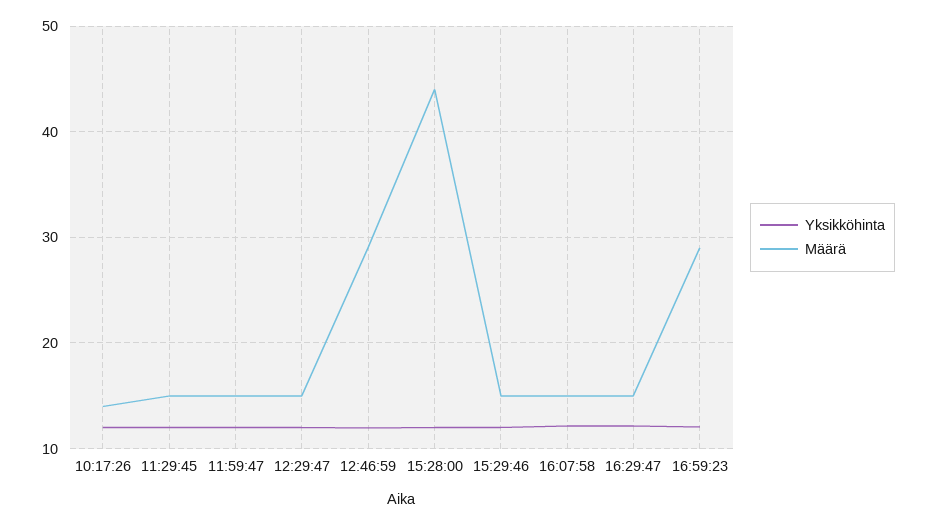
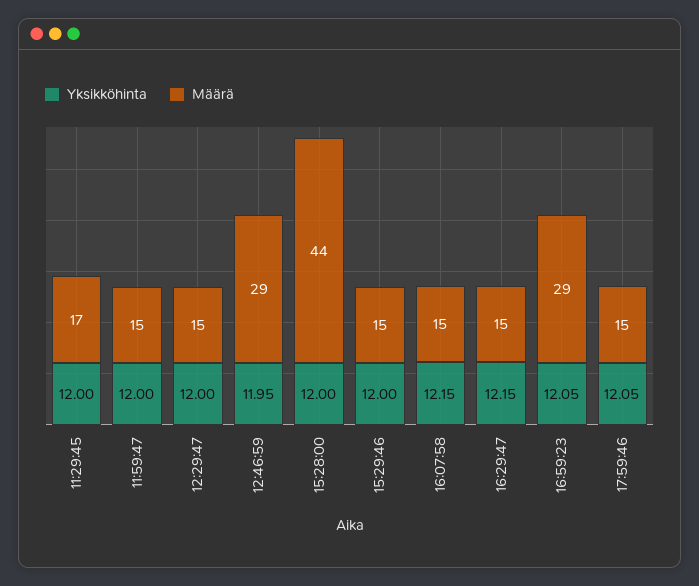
Yksikköhinta, 10:17:26: 12 -> none
Määrä, 10:17:26: 14 -> none
Määrä, 11:29:45: 15 -> 17
Yksikköhinta, 17:59:46: none -> 12.05
Määrä, 17:59:46: none -> 15

